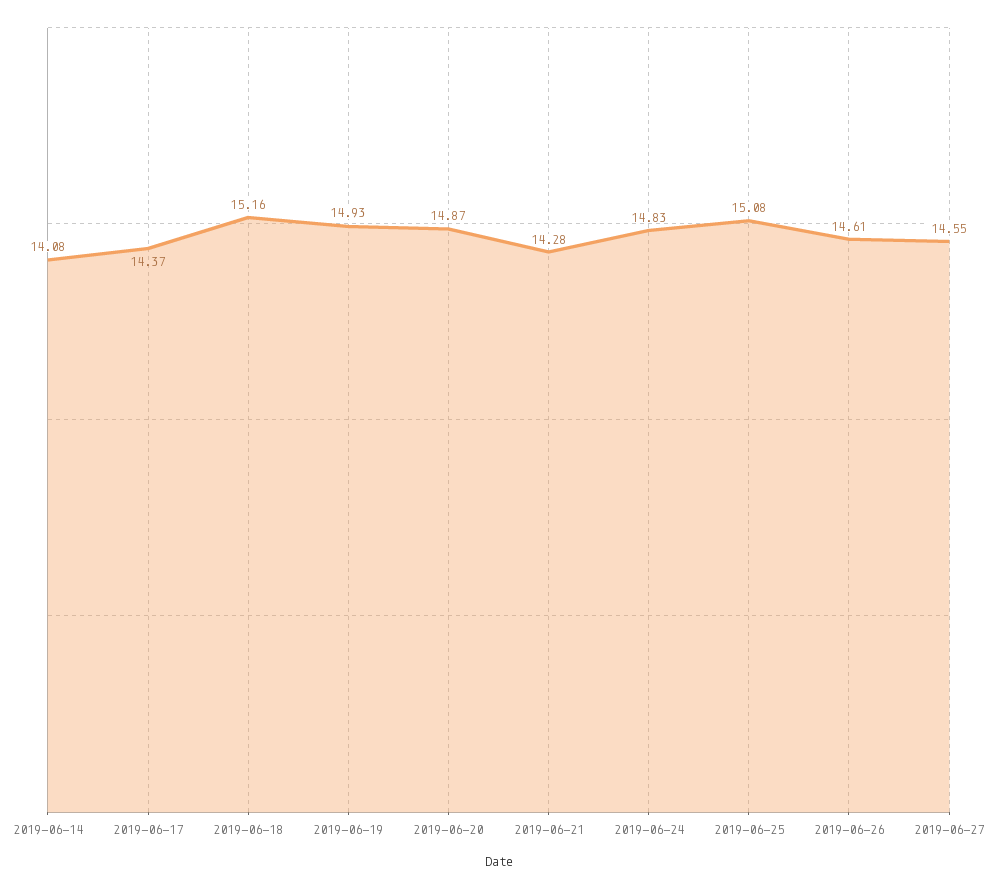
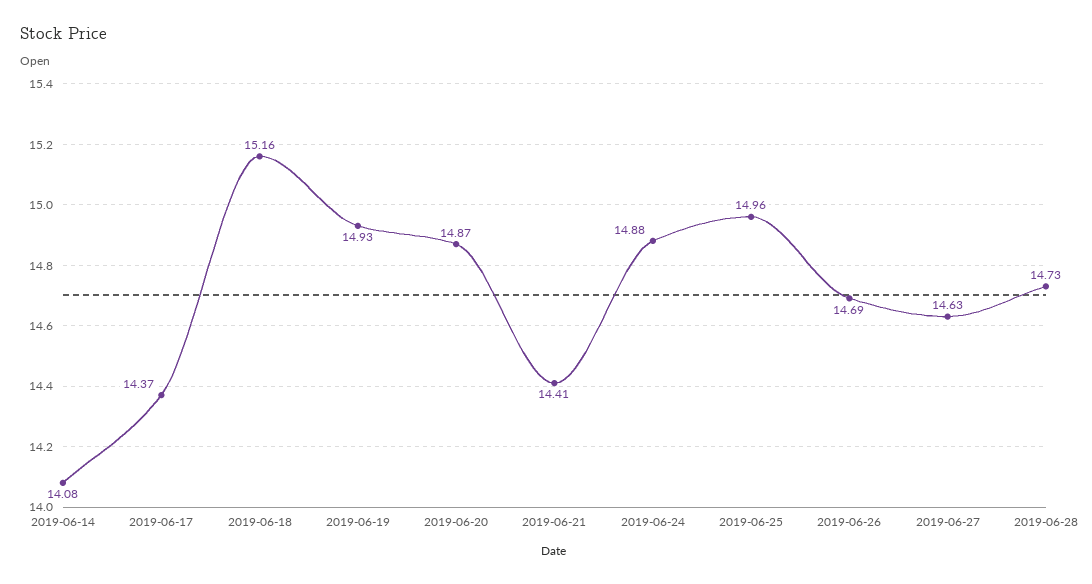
2019-06-21: 14.28 -> 14.41
2019-06-24: 14.83 -> 14.88
2019-06-25: 15.08 -> 14.96
2019-06-26: 14.61 -> 14.69
2019-06-27: 14.55 -> 14.63
2019-06-28: none -> 14.73

